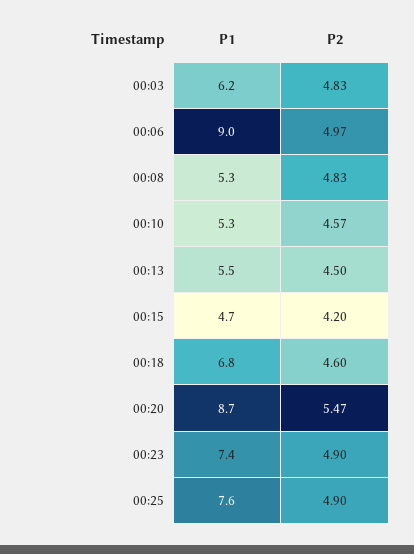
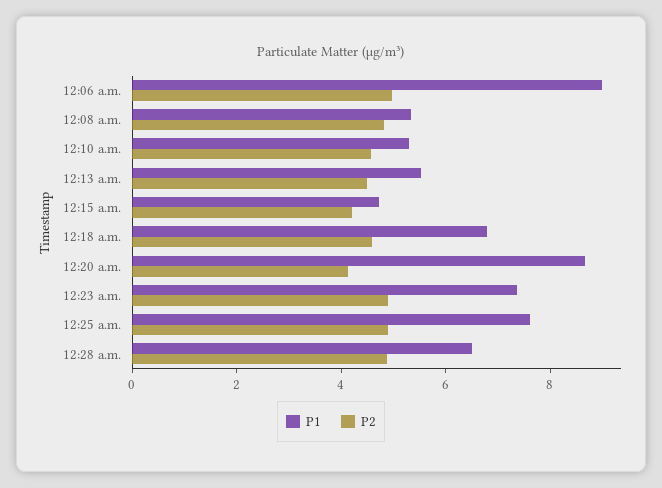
P1, 00:03: 6.2 -> none
P2, 00:03: 4.83 -> none
P2, 00:20: 5.47 -> 4
P1, 12:28 a.m.: none -> 6.5
P2, 12:28 a.m.: none -> 5

